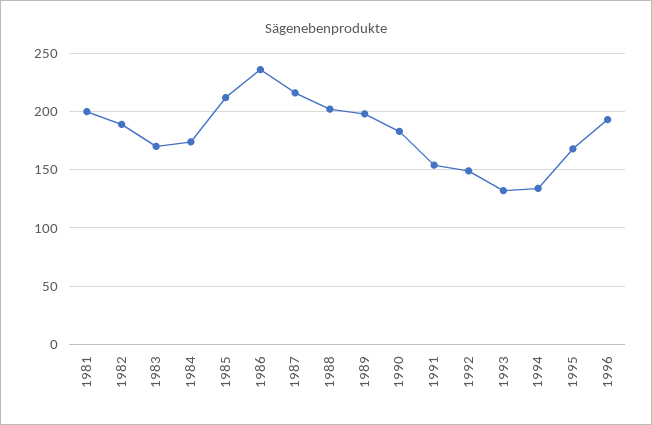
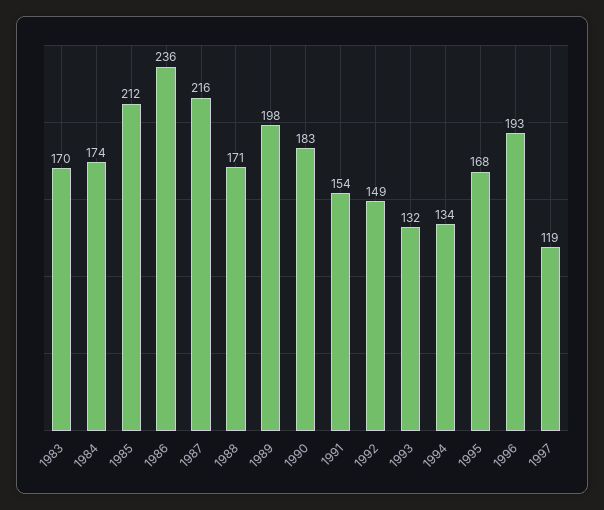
1981: 200 -> none
1982: 190 -> none
1988: 200 -> 171
1997: none -> 119

